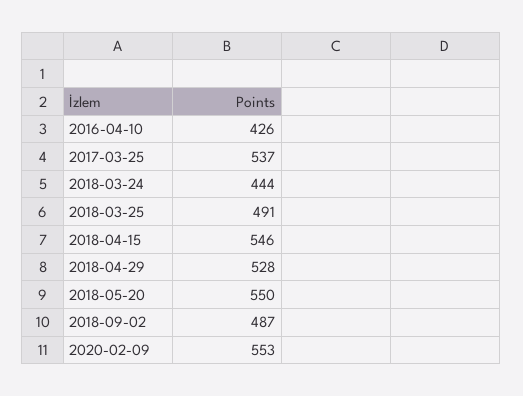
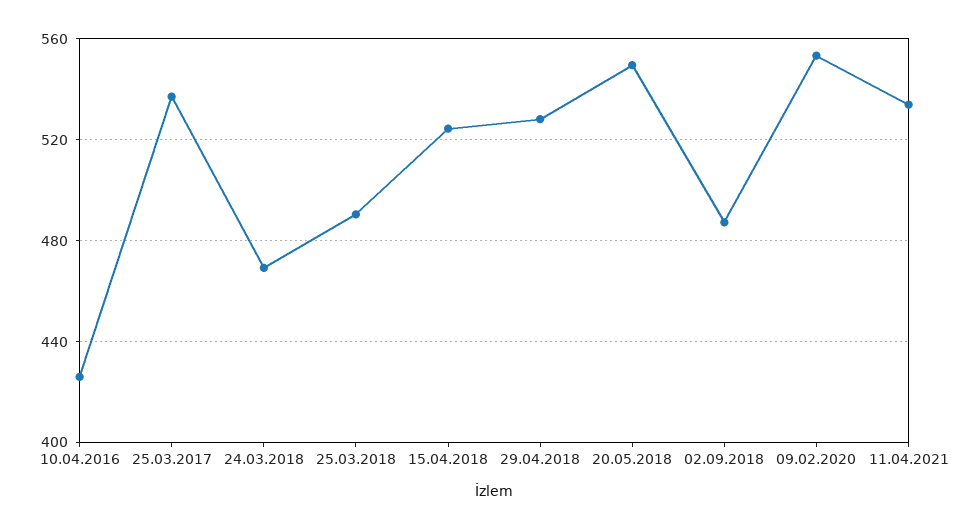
2018-03-24: 444 -> 470
2018-04-15: 546 -> 525
11.04.2021: none -> 535

